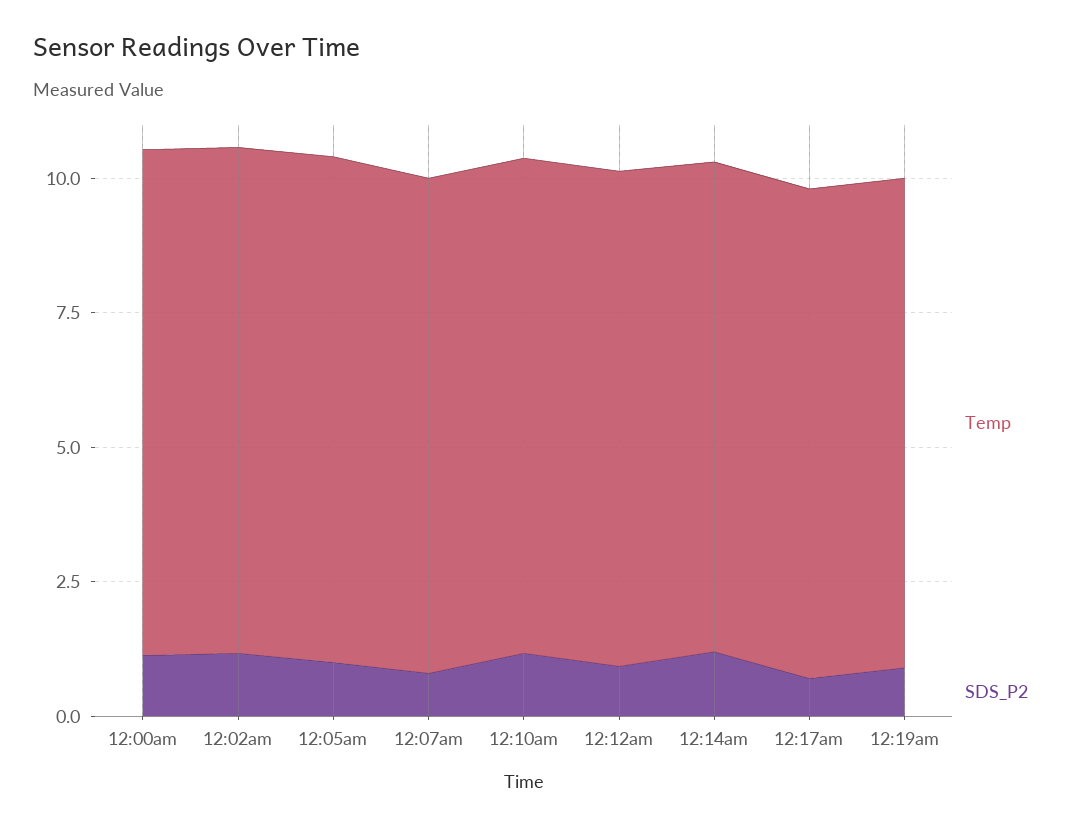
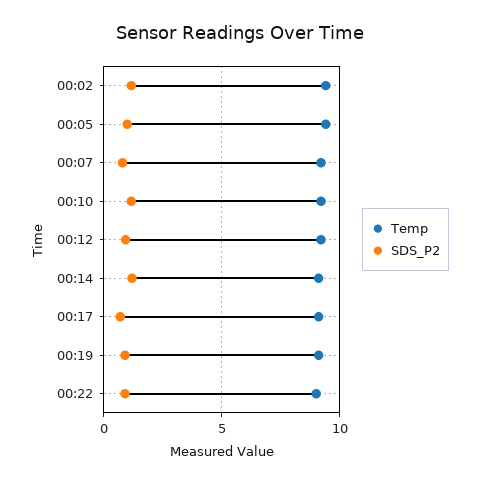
Temp, 12:00am: 9.5 -> none
SDS_P2, 12:00am: 1 -> none
Temp, 00:22: none -> 9
SDS_P2, 00:22: none -> 1

